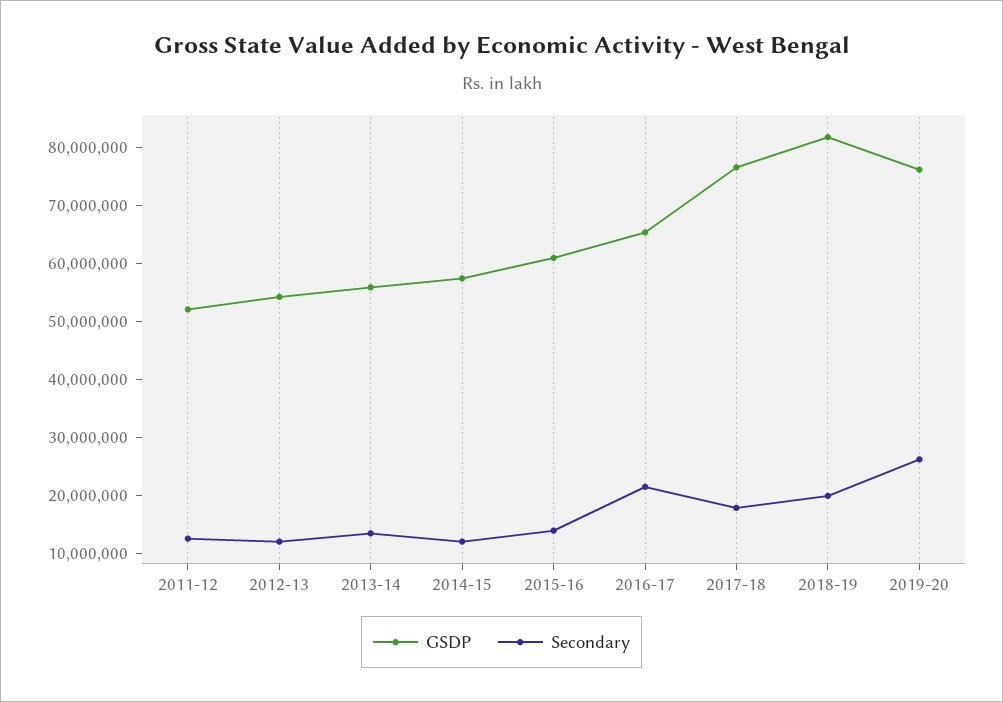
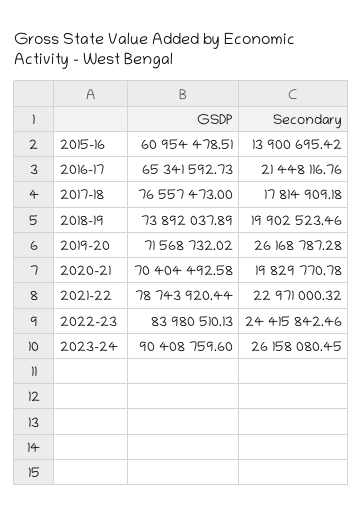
GSDP, 2011-12: 52000000 -> none
Secondary, 2011-12: 12000000 -> none
GSDP, 2012-13: 54000000 -> none
Secondary, 2012-13: 12000000 -> none
GSDP, 2013-14: 56000000 -> none
Secondary, 2013-14: 14000000 -> none
GSDP, 2014-15: 58000000 -> none
Secondary, 2014-15: 12000000 -> none
GSDP, 2018-19: 82000000 -> 73892037.89
GSDP, 2019-20: 76000000 -> 71568732.02
GSDP, 2020-21: none -> 70404492.58
Secondary, 2020-21: none -> 19829770.78
GSDP, 2021-22: none -> 78743920.44
Secondary, 2021-22: none -> 22971000.32
GSDP, 2022-23: none -> 83980510.13
Secondary, 2022-23: none -> 24415842.46
GSDP, 2023-24: none -> 90408759.6
Secondary, 2023-24: none -> 26158080.45

